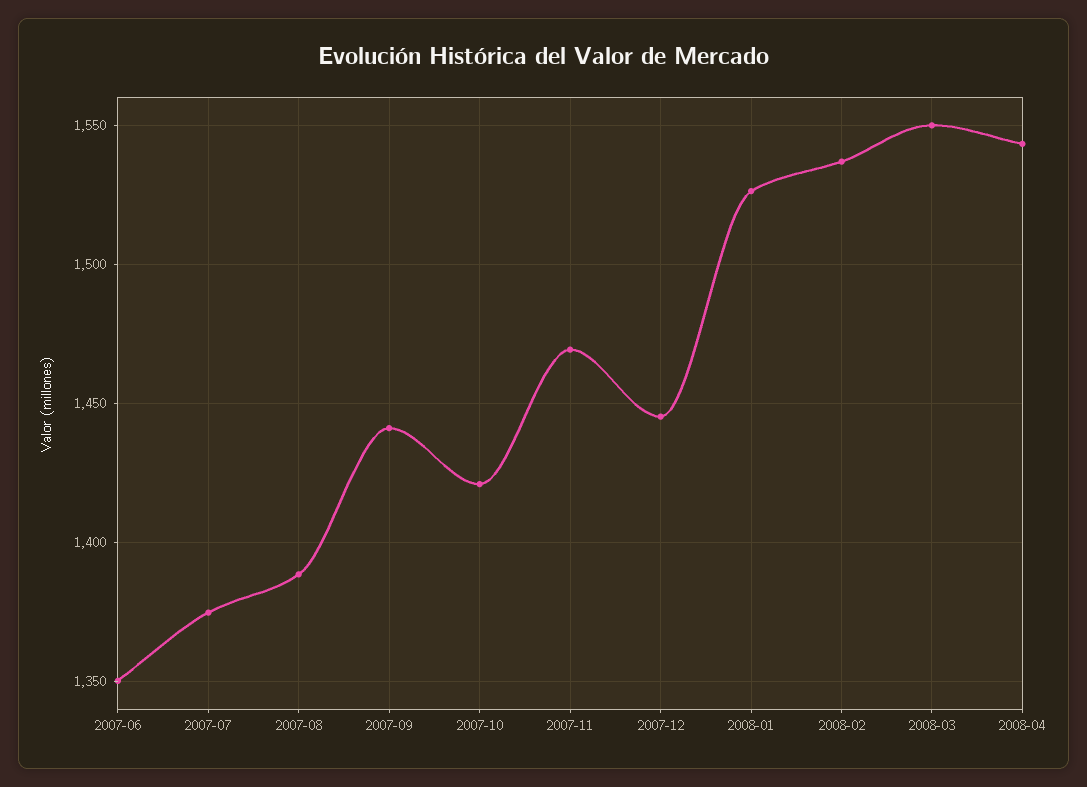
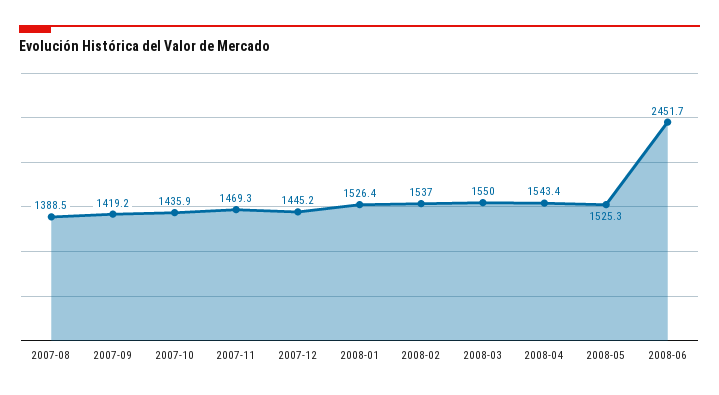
2007-06: 1350 -> none
2007-07: 1375 -> none
2007-09: 1440 -> 1419.2
2007-10: 1420 -> 1435.9
2008-05: none -> 1525.3
2008-06: none -> 2451.7

